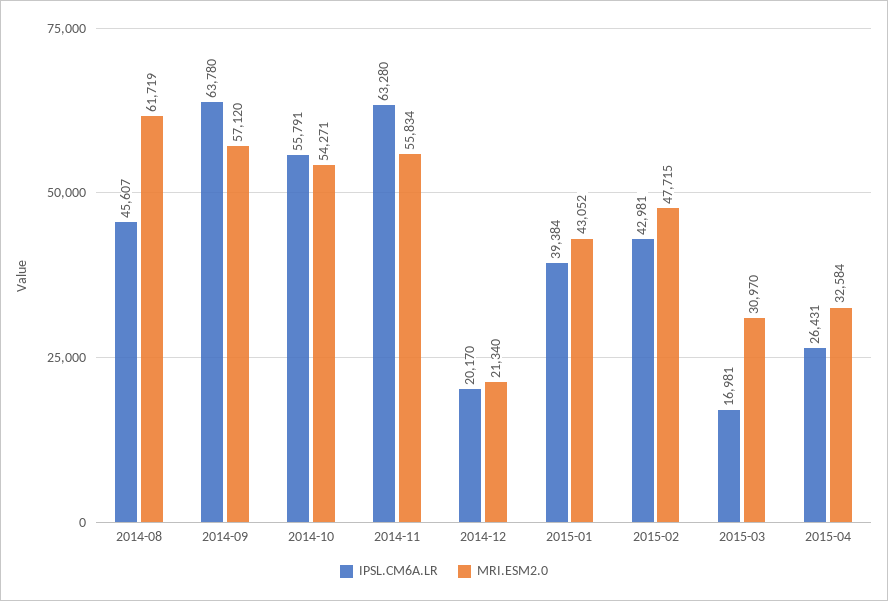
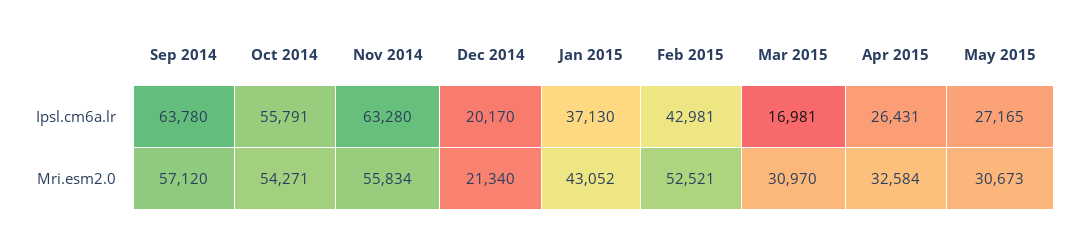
IPSL.CM6A.LR, 2014-08: 45607 -> none
MRI.ESM2.0, 2014-08: 61719 -> none
IPSL.CM6A.LR, 2015-01: 39384 -> 37130
MRI.ESM2.0, 2015-02: 47715 -> 52521
IPSL.CM6A.LR, May 2015: none -> 27165
MRI.ESM2.0, May 2015: none -> 30673

